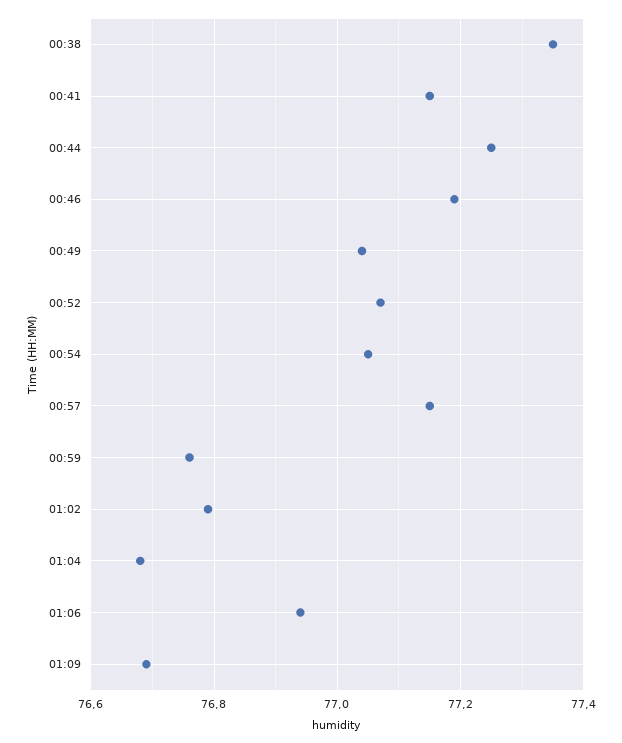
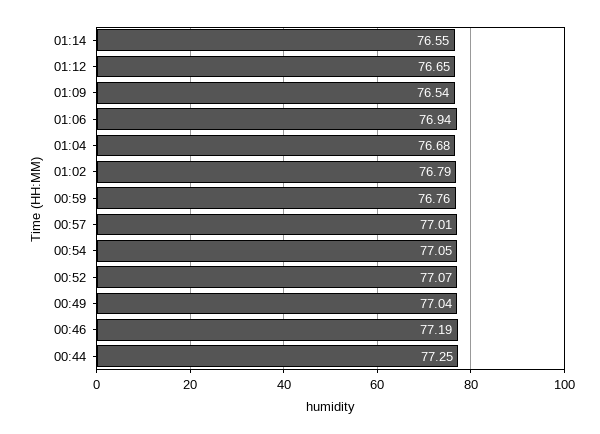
00:38: 77.35 -> none
00:41: 77.15 -> none
00:57: 77.15 -> 77.01
01:09: 76.7 -> 76.54
01:14: none -> 76.55
01:12: none -> 76.65

